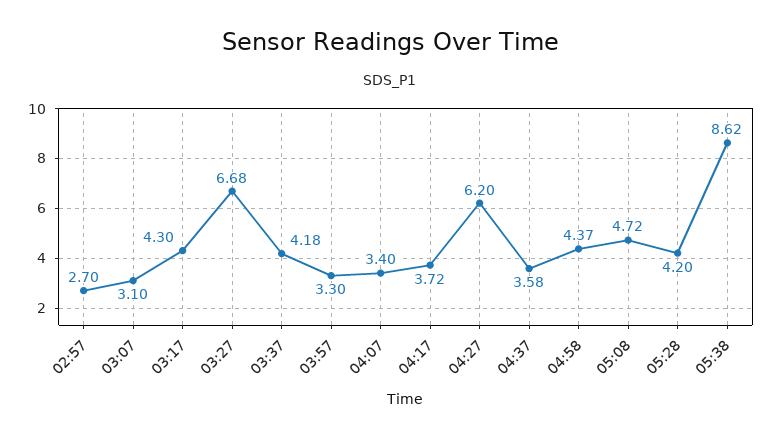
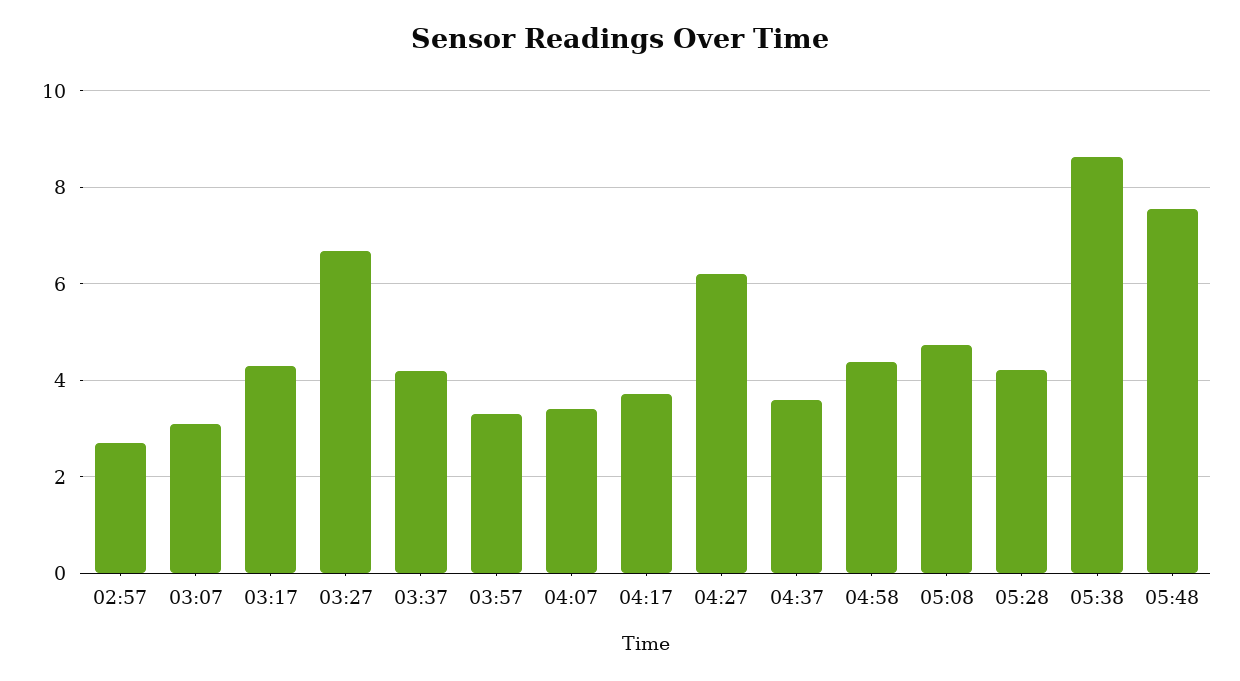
05:48: none -> 7.6

